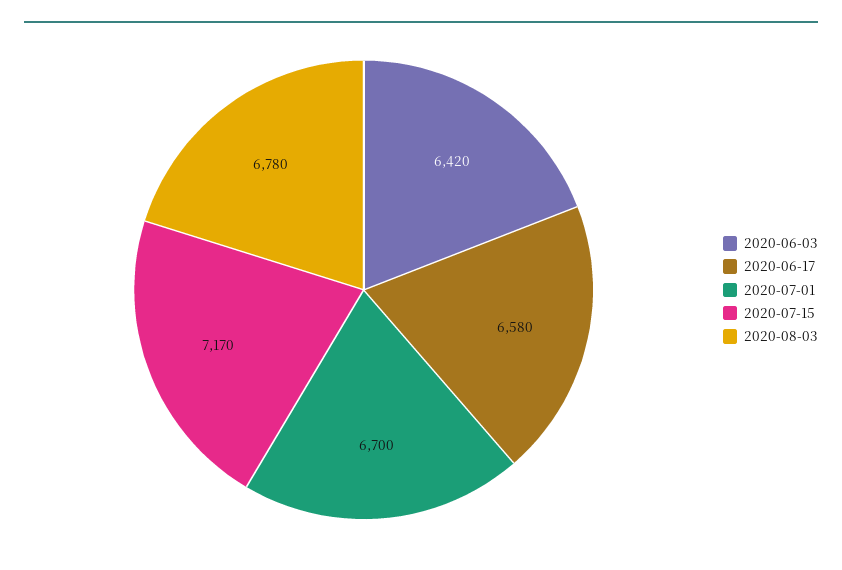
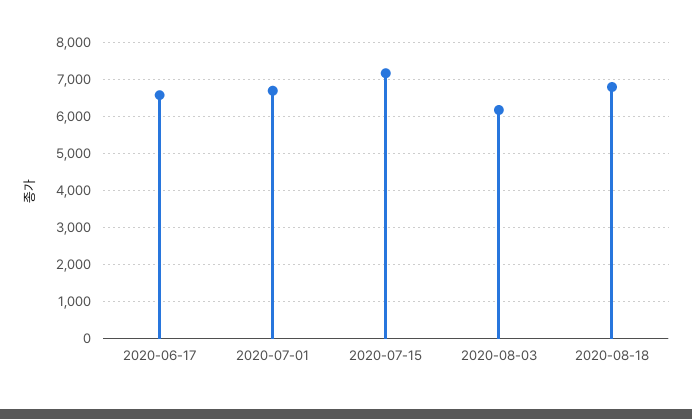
2020-06-03: 6420 -> none
2020-08-03: 6780 -> 6200
2020-08-18: none -> 6800

